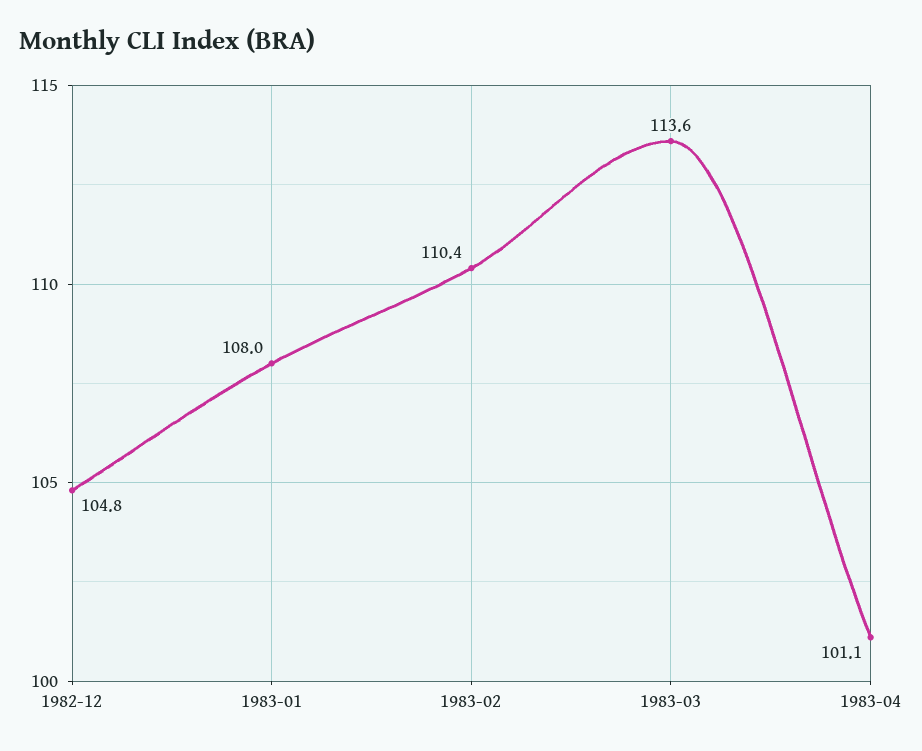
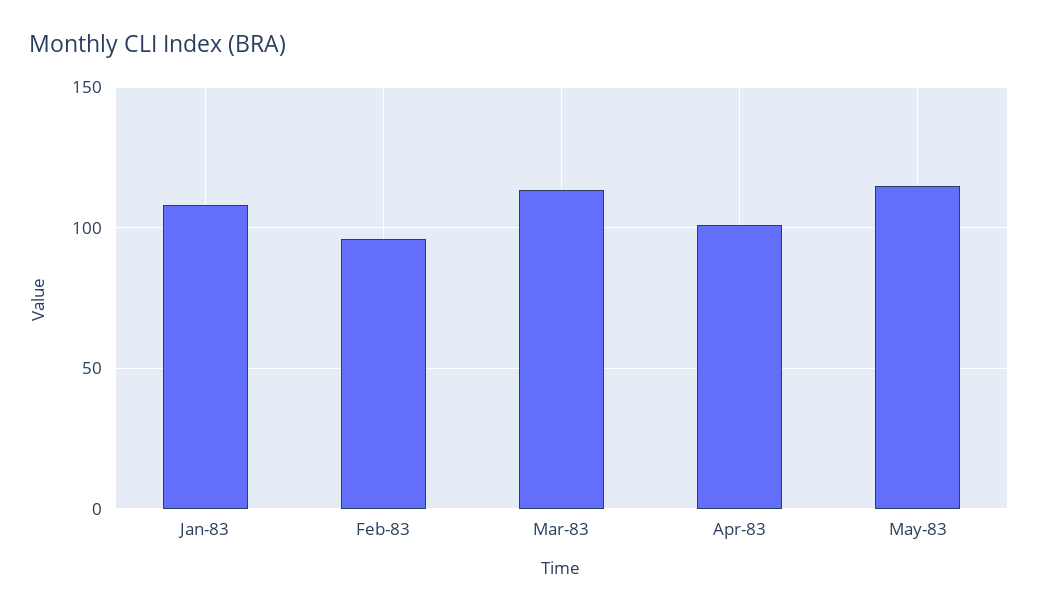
1982-12: 104.8 -> none
1983-02: 110.4 -> 95
May-83: none -> 115

